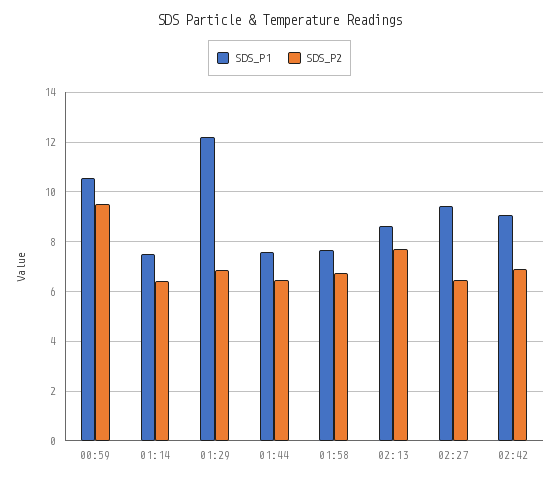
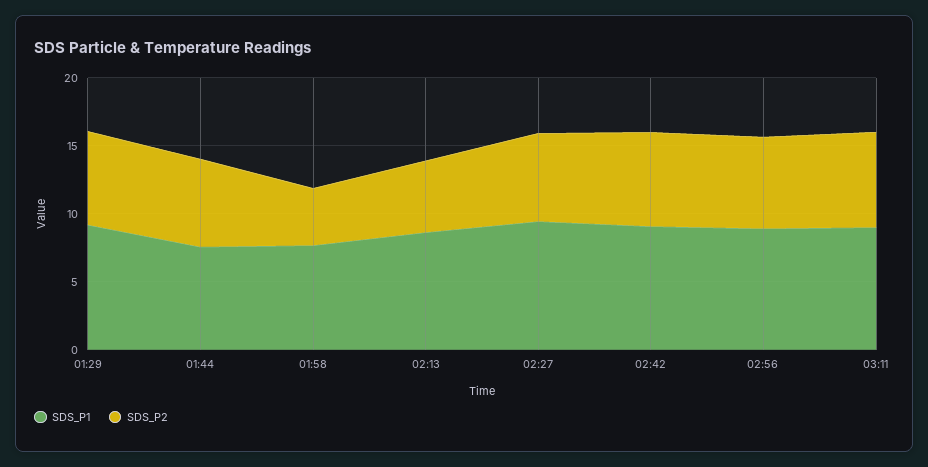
SDS_P1, 00:59: 10.5 -> none
SDS_P2, 00:59: 9.5 -> none
SDS_P1, 01:14: 7.5 -> none
SDS_P2, 01:14: 6.5 -> none
SDS_P1, 01:29: 12.25 -> 9
SDS_P2, 01:58: 6.75 -> 4
SDS_P2, 02:13: 7.75 -> 5
SDS_P1, 02:56: none -> 9
SDS_P2, 02:56: none -> 7
SDS_P1, 03:11: none -> 9
SDS_P2, 03:11: none -> 7

